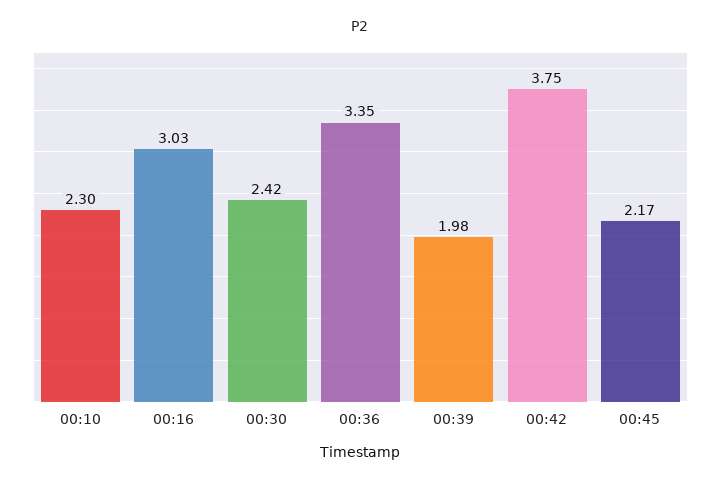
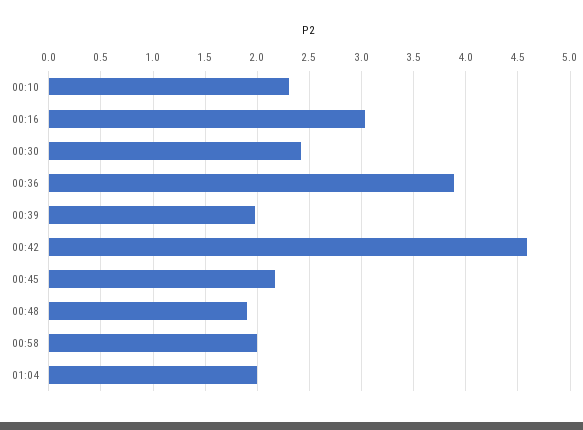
00:36: 3.35 -> 3.9
00:42: 3.75 -> 4.6
00:48: none -> 1.9
00:58: none -> 2
01:04: none -> 2

